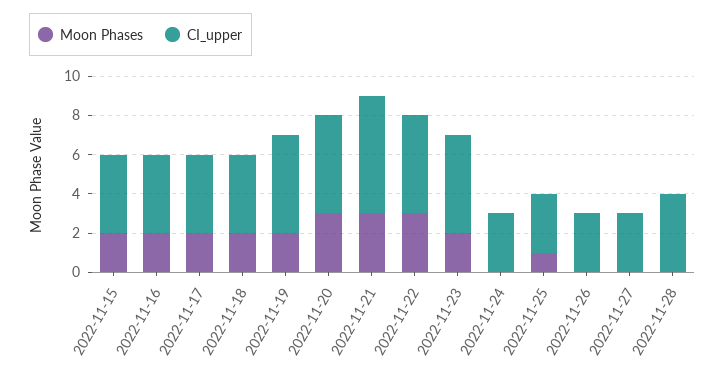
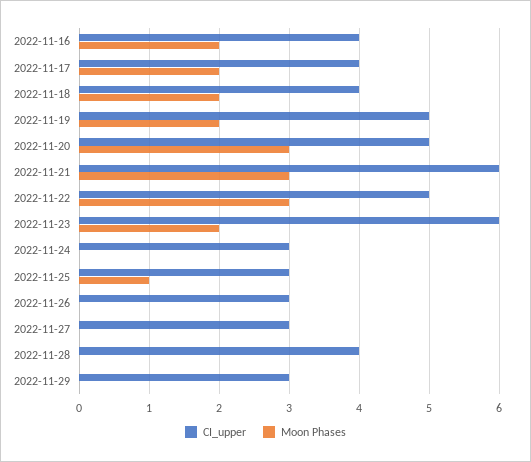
Moon Phases, 2022-11-15: 2 -> none
CI_upper, 2022-11-15: 4 -> none
CI_upper, 2022-11-23: 5 -> 6
CI_upper, 2022-11-29: none -> 3
Moon Phases, 2022-11-29: none -> 0

